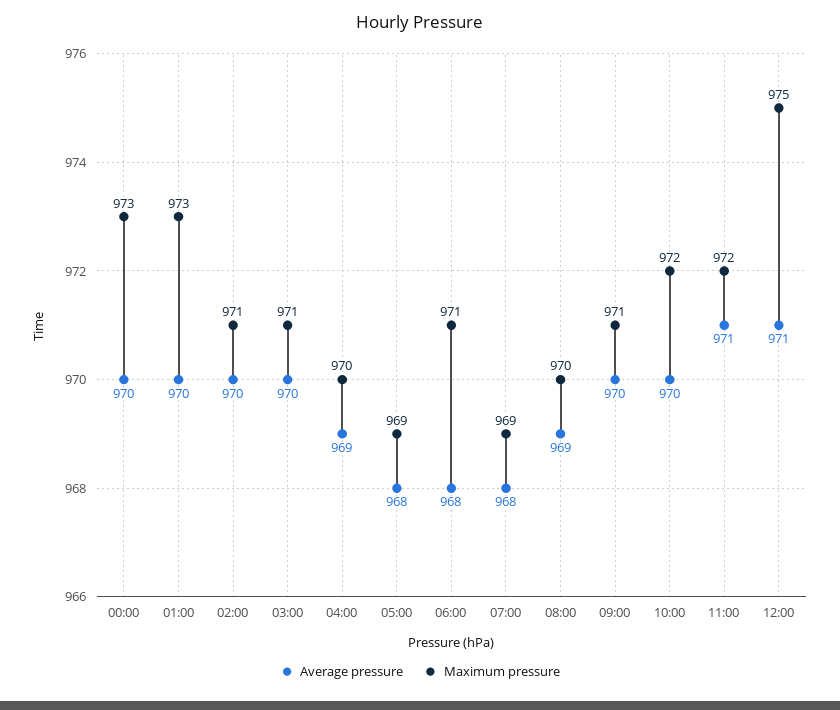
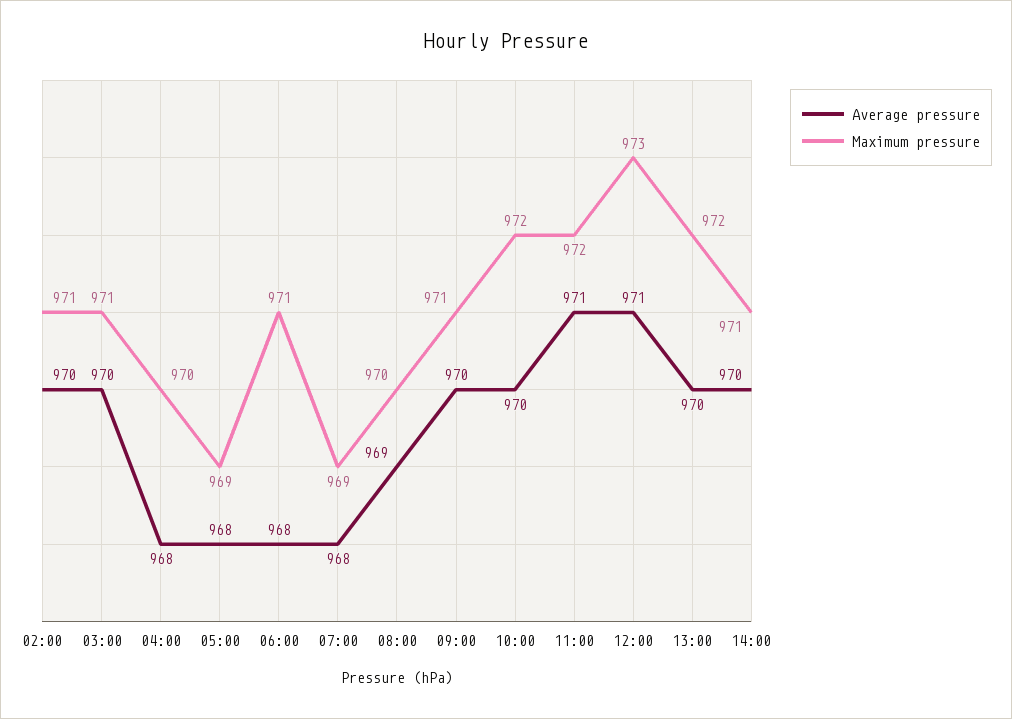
Average pressure, 00:00: 970 -> none
Maximum pressure, 00:00: 973 -> none
Average pressure, 01:00: 970 -> none
Maximum pressure, 01:00: 973 -> none
Average pressure, 04:00: 969 -> 968
Maximum pressure, 12:00: 975 -> 973
Average pressure, 13:00: none -> 970
Maximum pressure, 13:00: none -> 972
Average pressure, 14:00: none -> 970
Maximum pressure, 14:00: none -> 971

